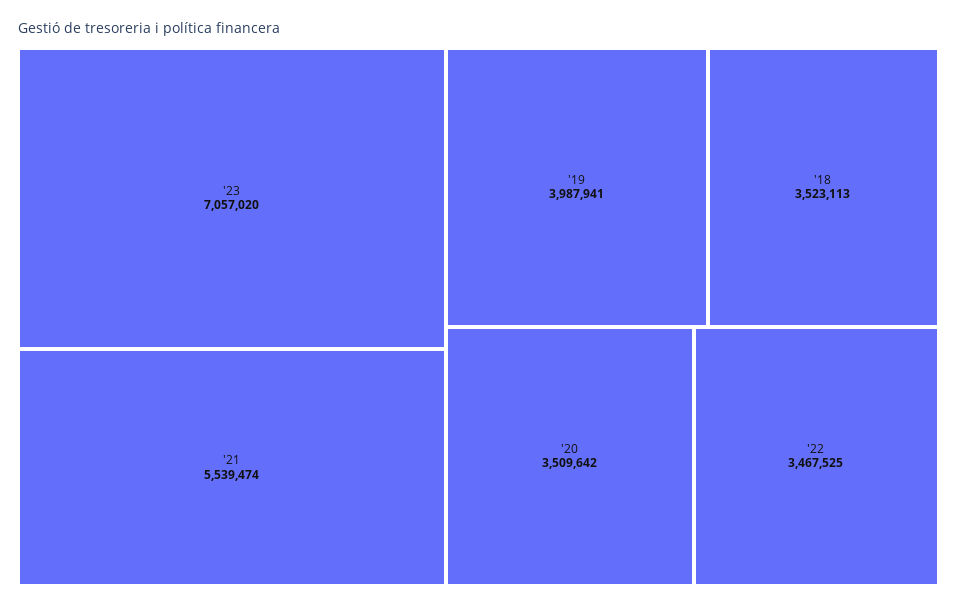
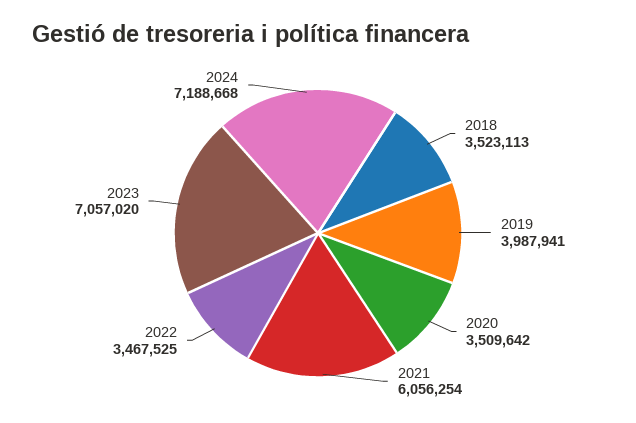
'21: 5539474 -> 6056254
2024: none -> 7188668

